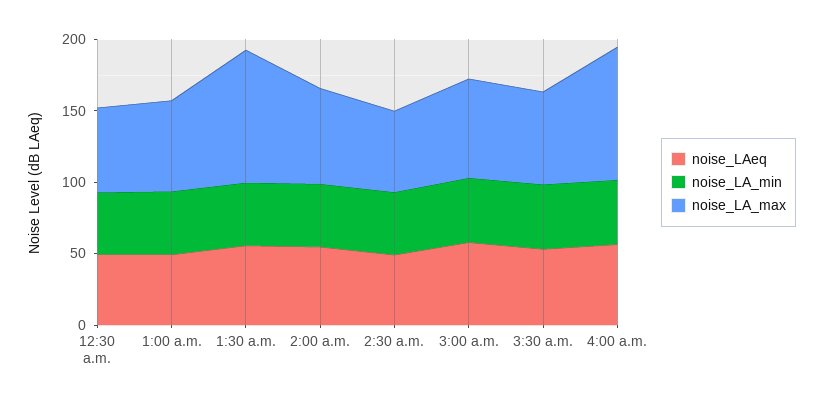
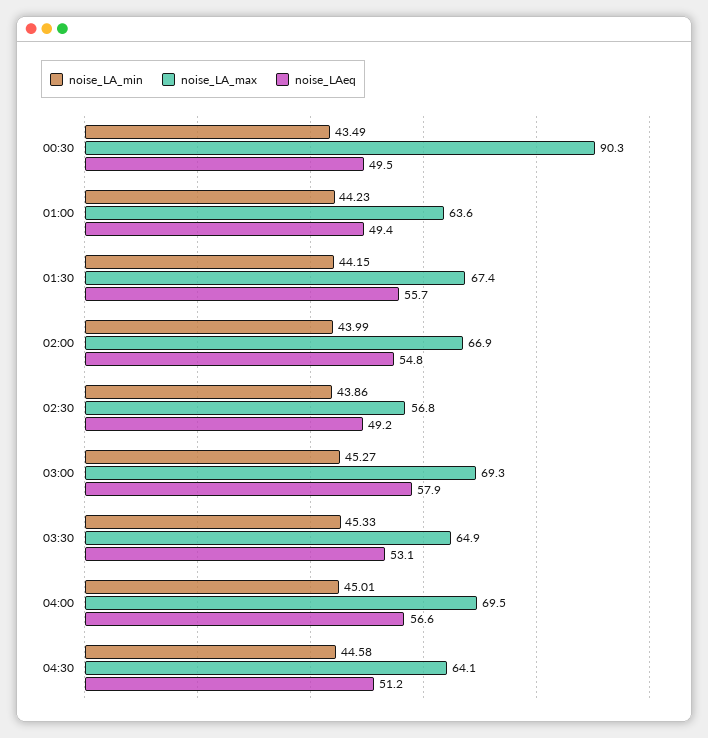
noise_LA_max, 12:30 a.m.: 60 -> 90.3
noise_LA_max, 1:30 a.m.: 90 -> 67.4
noise_LA_max, 4:00 a.m.: 90 -> 69.5
noise_LA_min, 04:30: none -> 44.58
noise_LA_max, 04:30: none -> 64.1
noise_LAeq, 04:30: none -> 51.2

